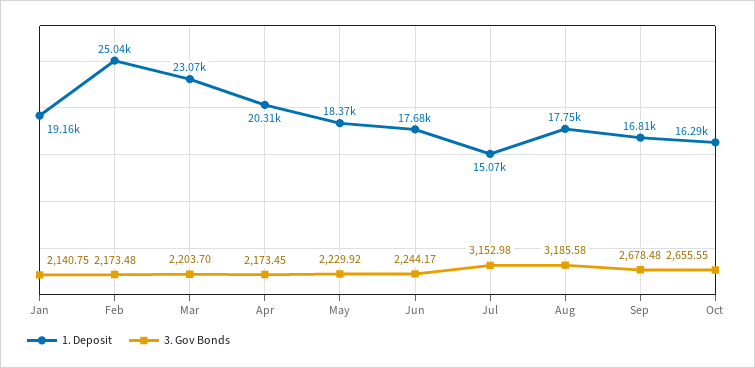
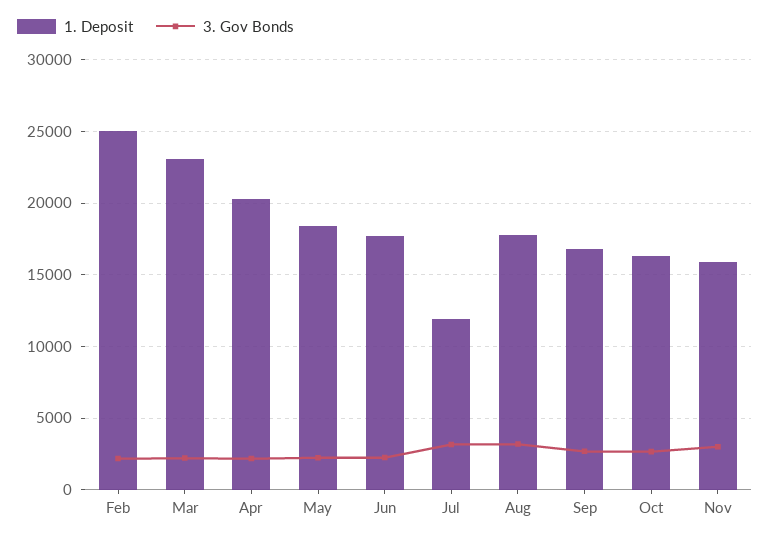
1. Deposit, Jan: 19160 -> none
3. Gov Bonds, Jan: 2140.75 -> none
1. Deposit, Jul: 15070 -> 12000
1. Deposit, Nov: none -> 16000
3. Gov Bonds, Nov: none -> 3000

